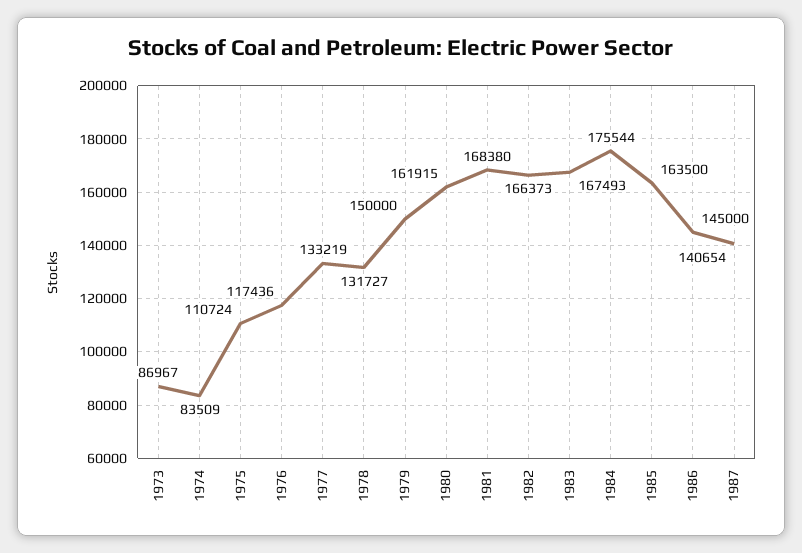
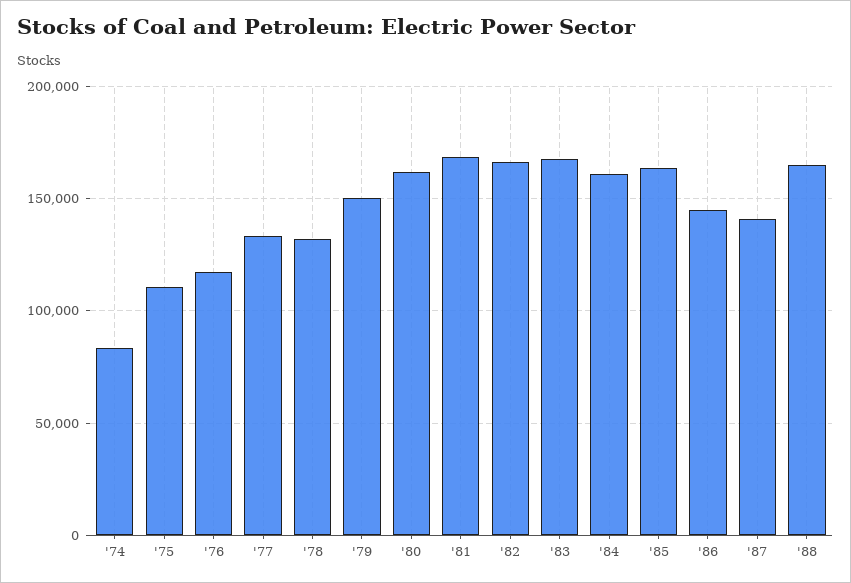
1973: 86967 -> none
1984: 175544 -> 160000
'88: none -> 165000

